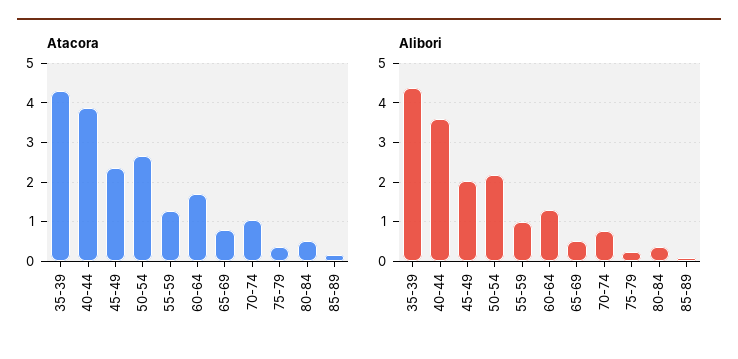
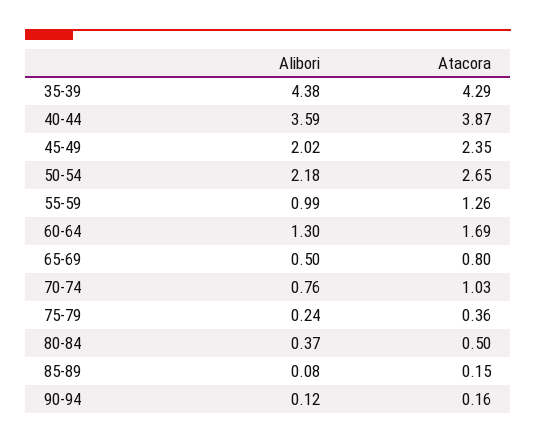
Alibori, 90-94: none -> 0.12
Atacora, 90-94: none -> 0.16

